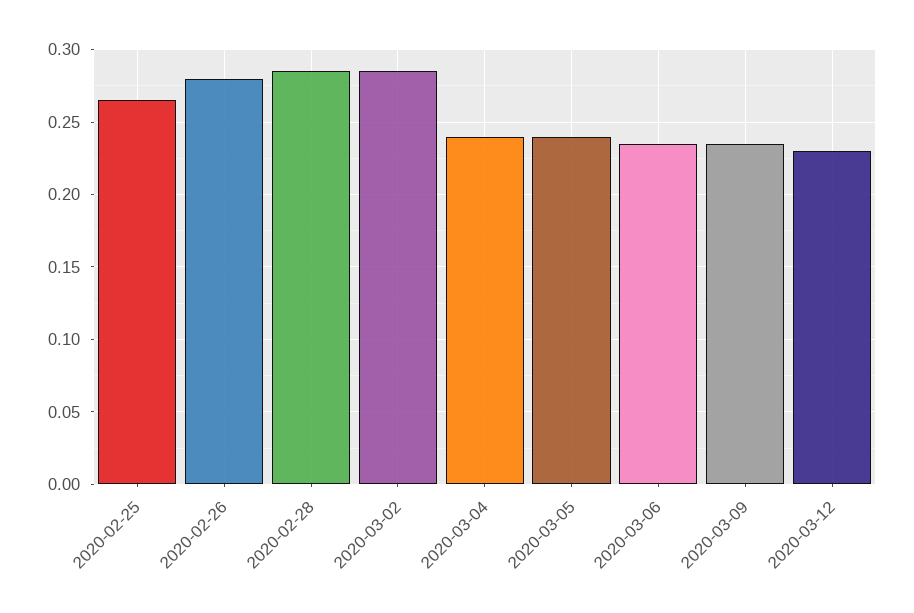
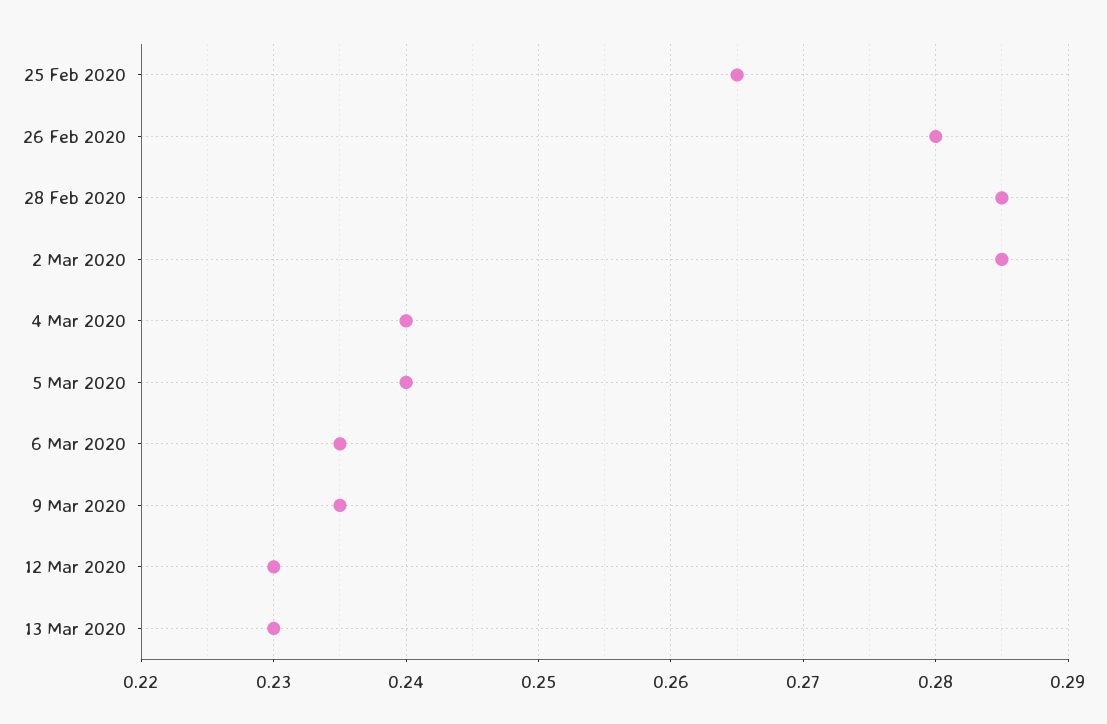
13 Mar 2020: none -> 0.23

